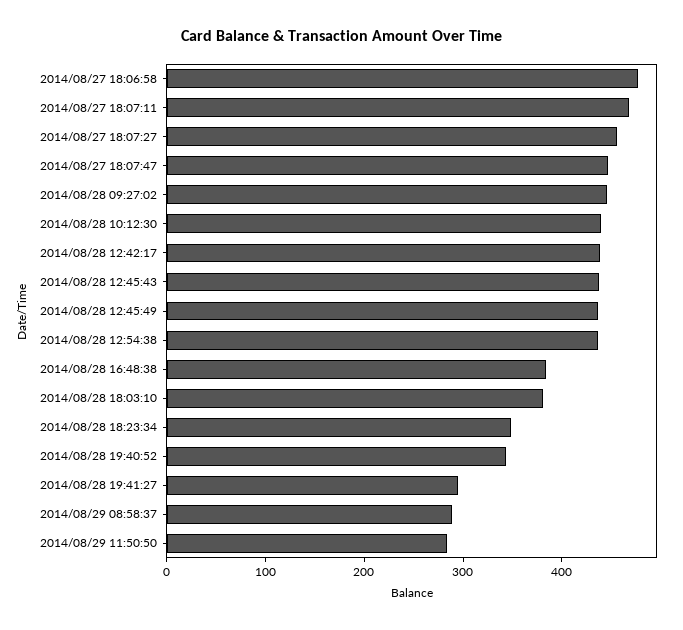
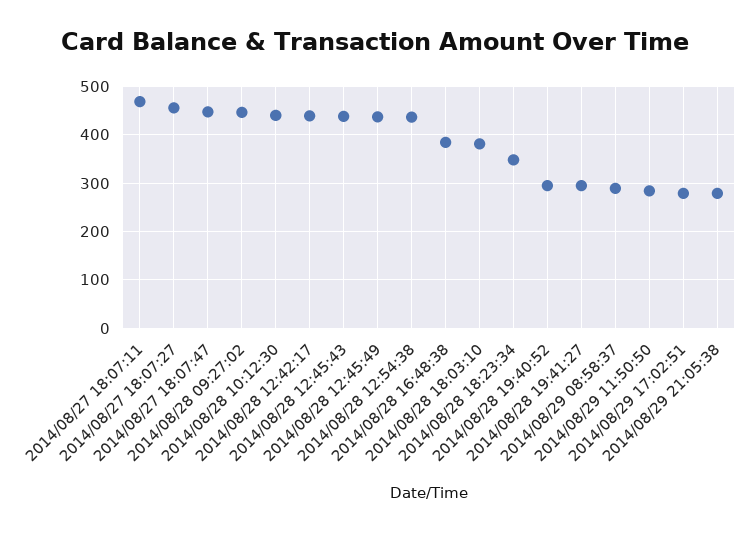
2014/08/27 18:06:58: 480 -> none
2014/08/28 19:40:52: 340 -> 300
2014/08/29 17:02:51: none -> 280
2014/08/29 21:05:38: none -> 280

